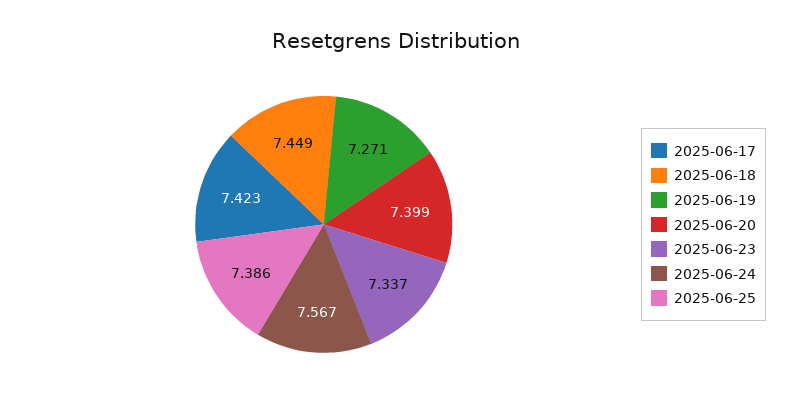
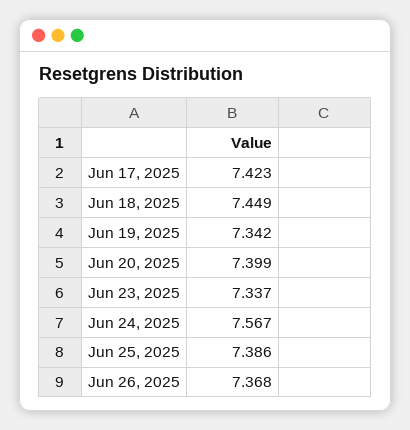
2025-06-19: 7.271 -> 7.342
Jun 26, 2025: none -> 7.368

